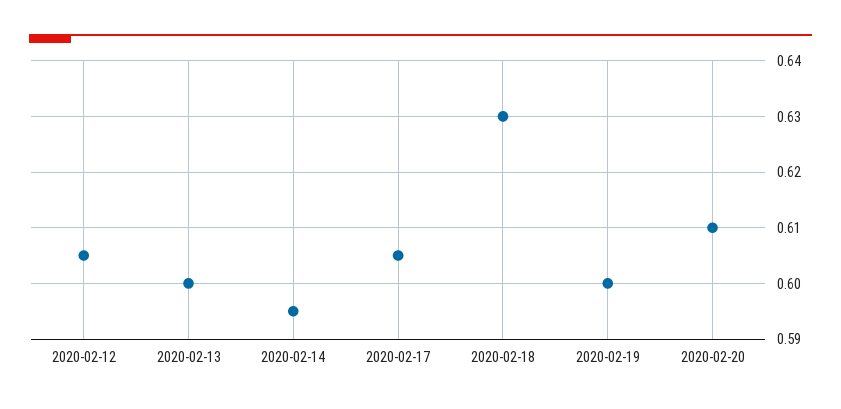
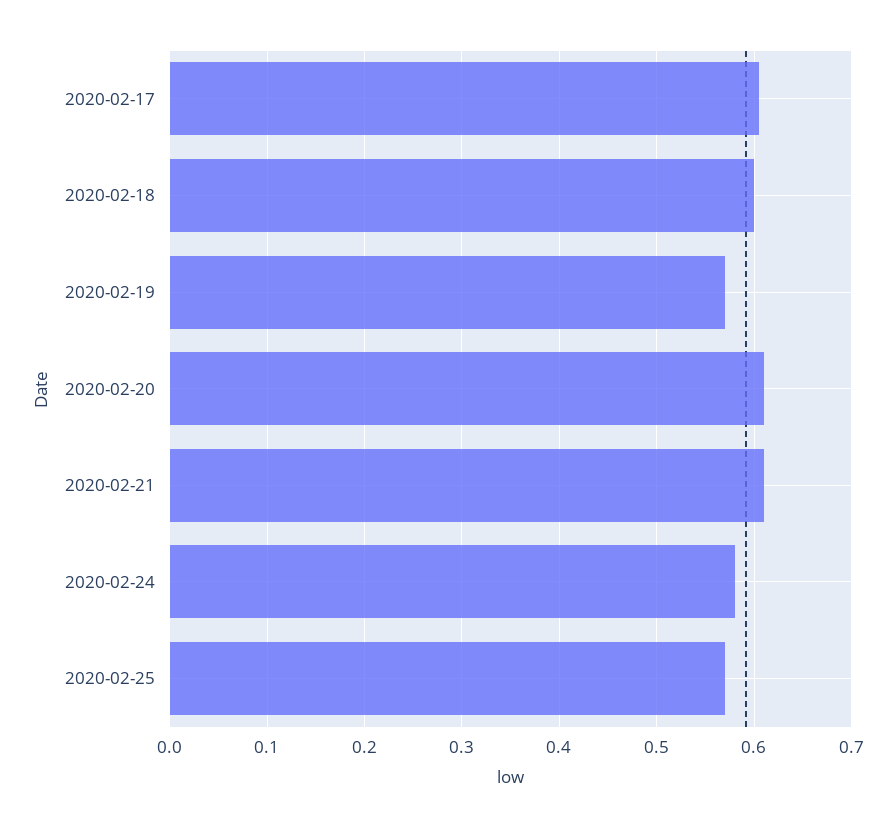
2020-02-12: 0.605 -> none
2020-02-13: 0.6 -> none
2020-02-14: 0.595 -> none
2020-02-18: 0.63 -> 0.6
2020-02-19: 0.6 -> 0.57
2020-02-21: none -> 0.61
2020-02-24: none -> 0.58
2020-02-25: none -> 0.57

